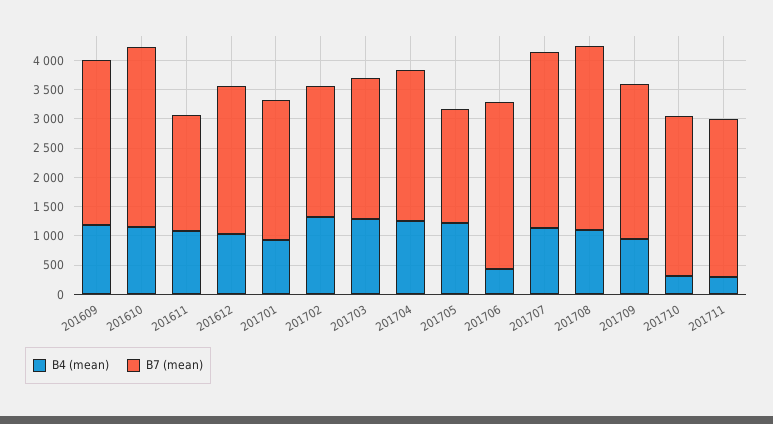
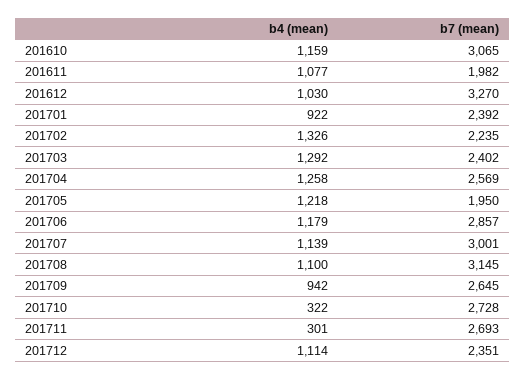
B4 (mean), 201609: 1250 -> none
B7 (mean), 201609: 2750 -> none
B7 (mean), 201612: 2500 -> 3270
B4 (mean), 201706: 500 -> 1179
B4 (mean), 201712: none -> 1114
B7 (mean), 201712: none -> 2351

